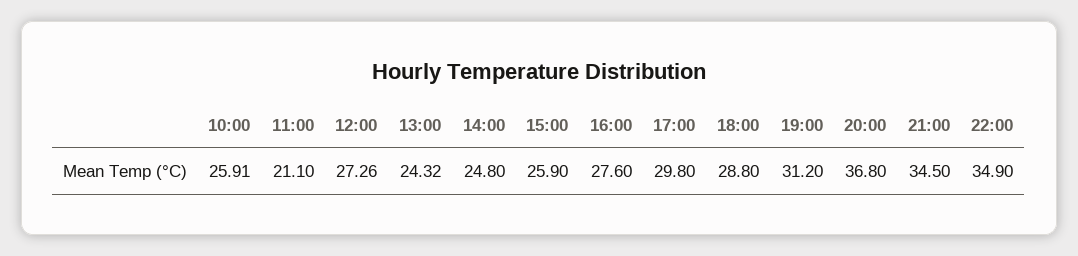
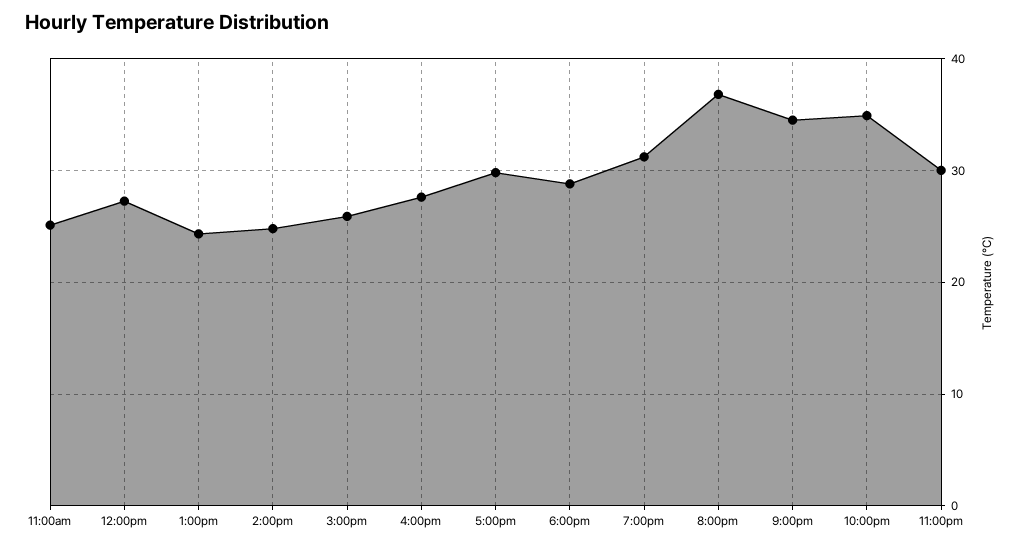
10:00: 25.91 -> none
11:00: 21.1 -> 25
11:00pm: none -> 30

